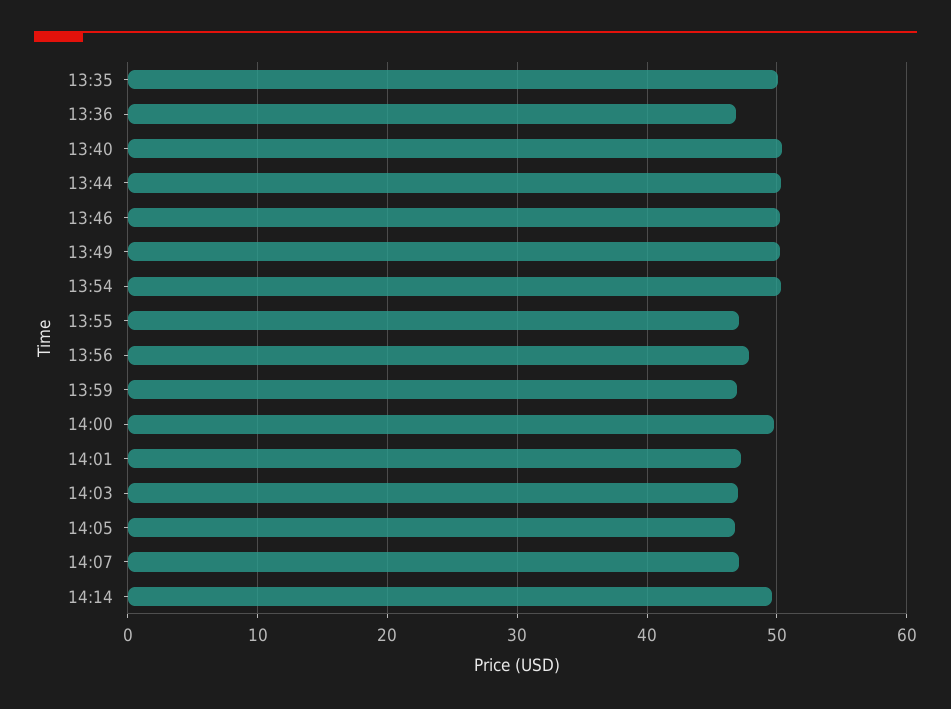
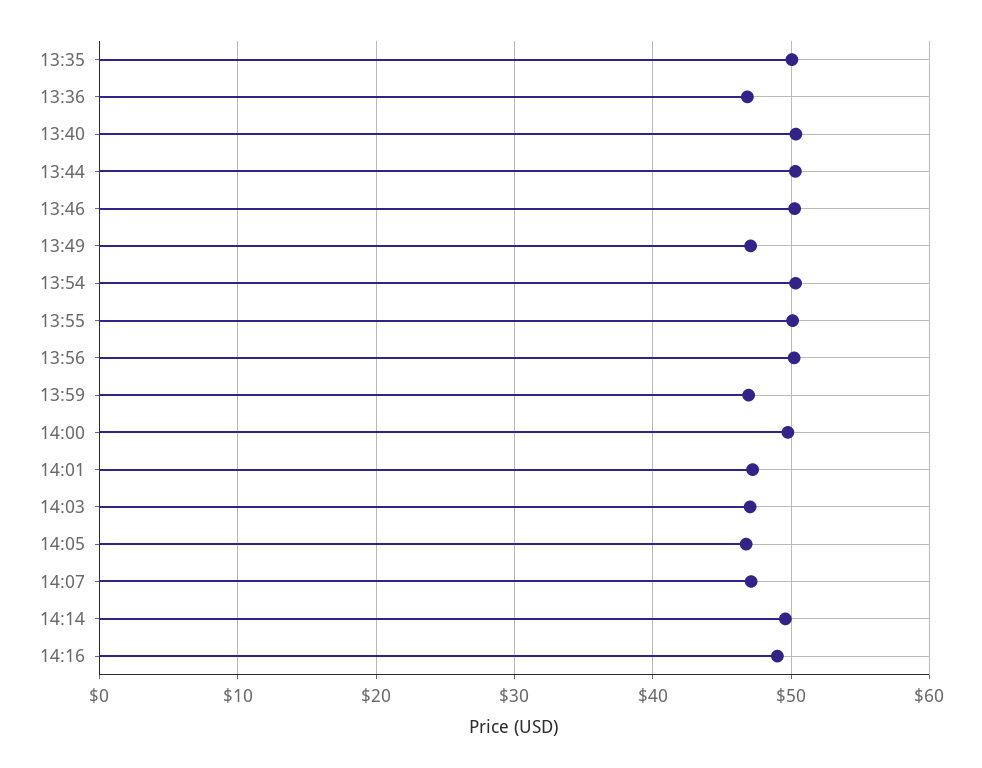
13:49: 50 -> 47
13:55: 47 -> 50
13:56: 48 -> 50
14:16: none -> 49

